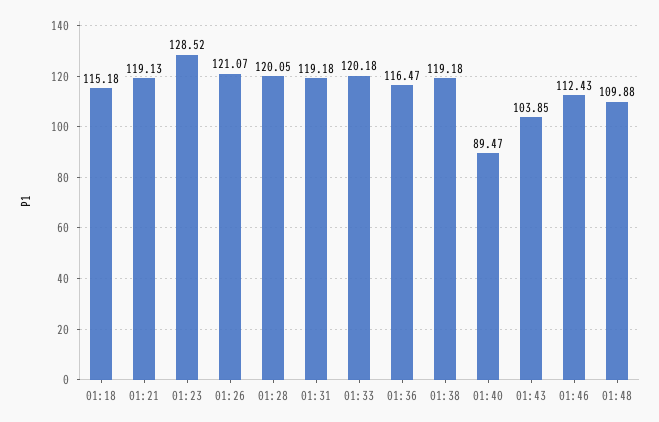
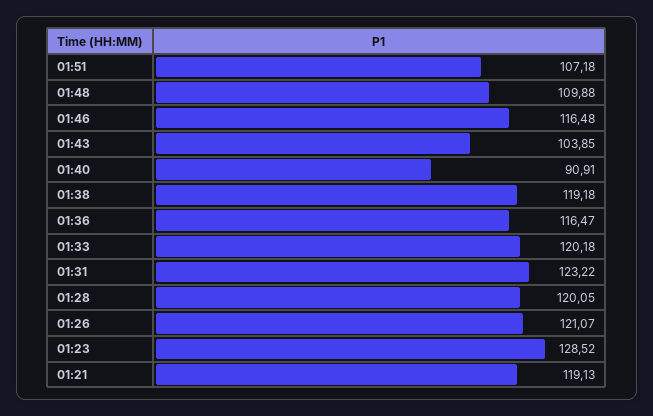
01:18: 115.18 -> none
01:31: 119.18 -> 123.22
01:40: 89.47 -> 90.91
01:46: 112.43 -> 116.48
01:51: none -> 107.18

